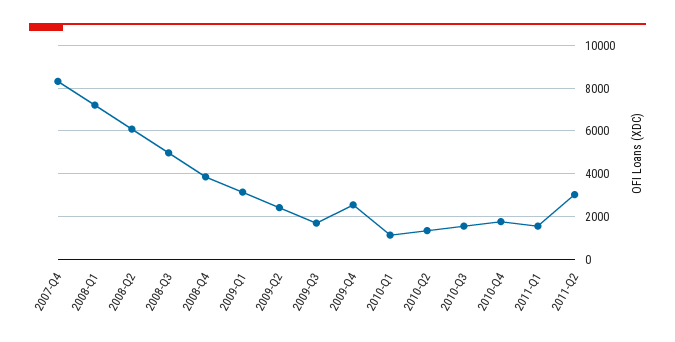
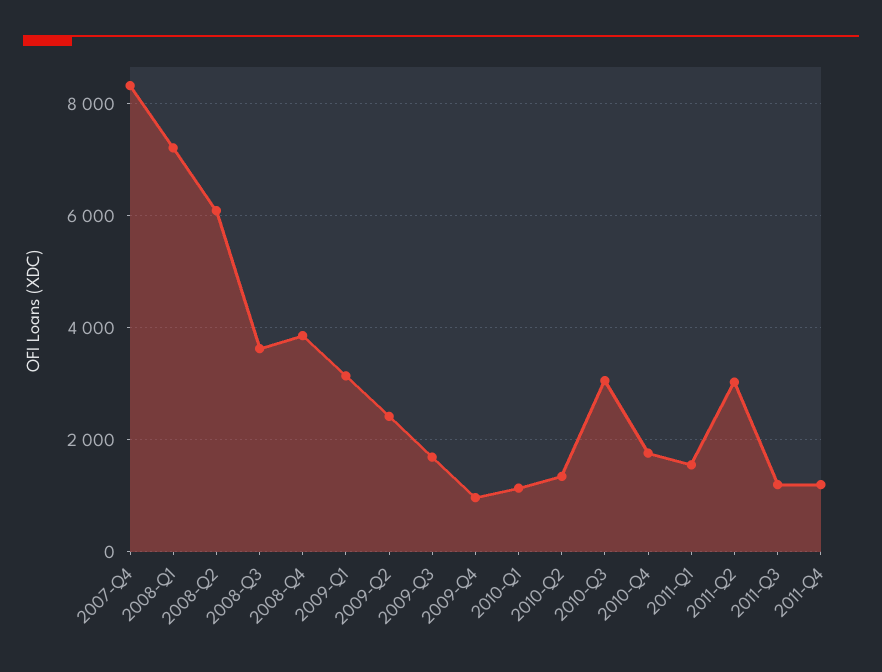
2008-Q3: 5000 -> 3600
2009-Q4: 2500 -> 1000
2010-Q3: 1500 -> 3000
2011-Q3: none -> 1200
2011-Q4: none -> 1200

